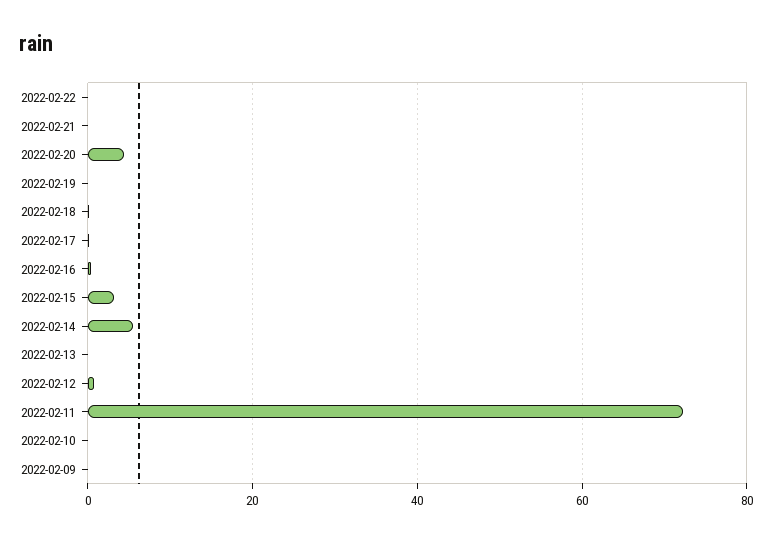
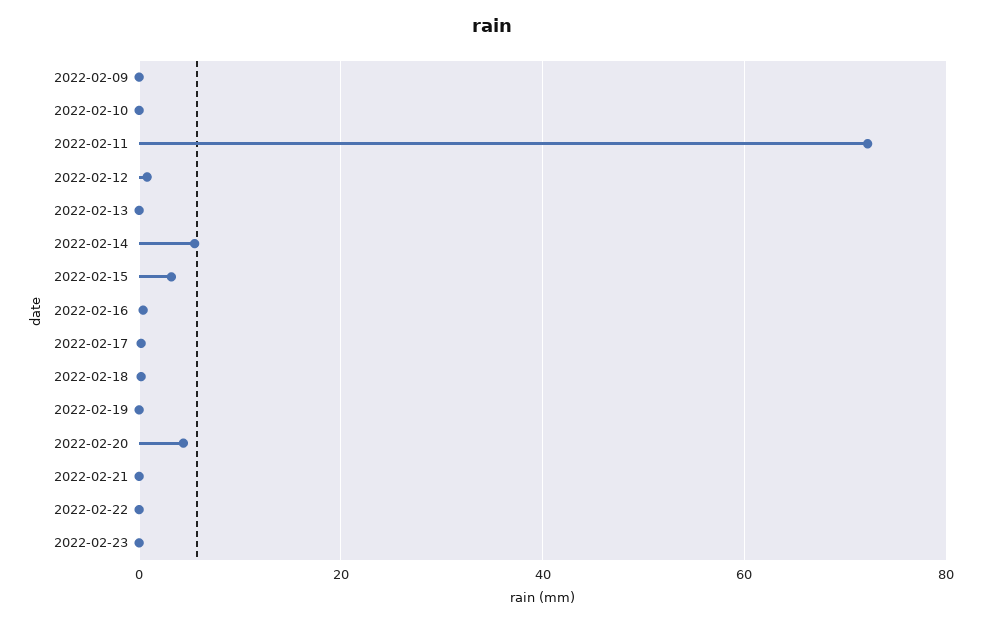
2022-02-23: none -> 0

